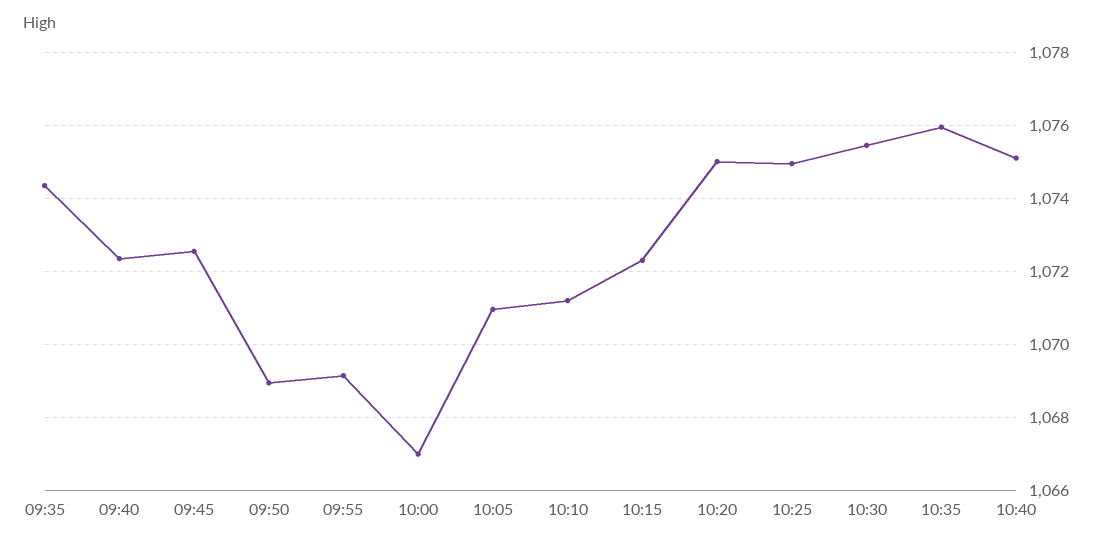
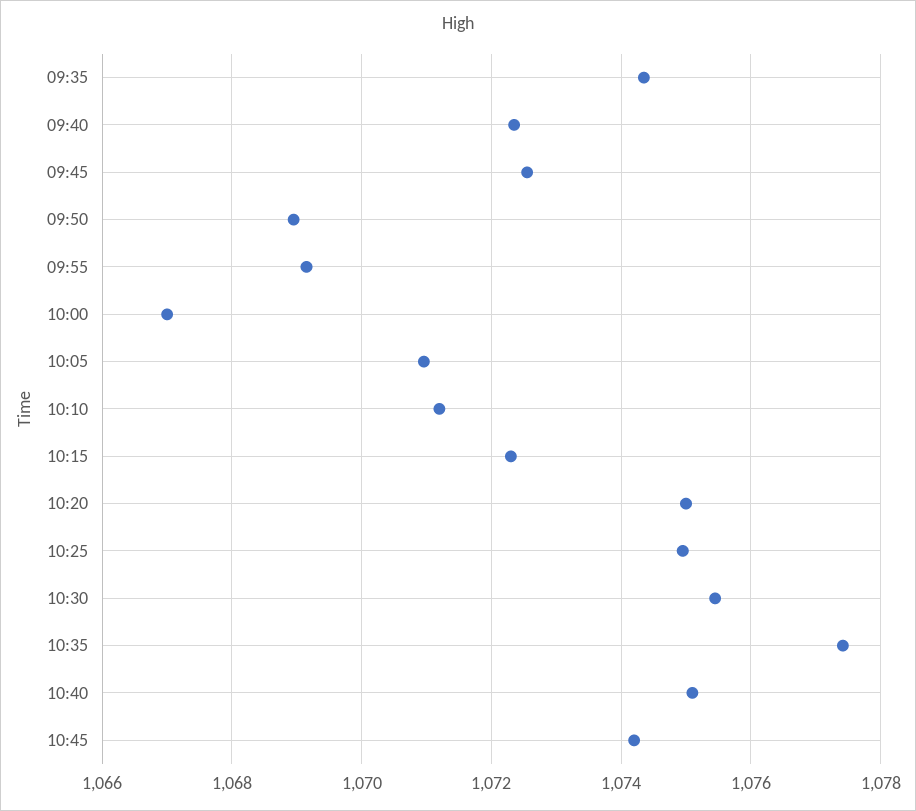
10:35: 1076 -> 1077.4
10:45: none -> 1074.2

